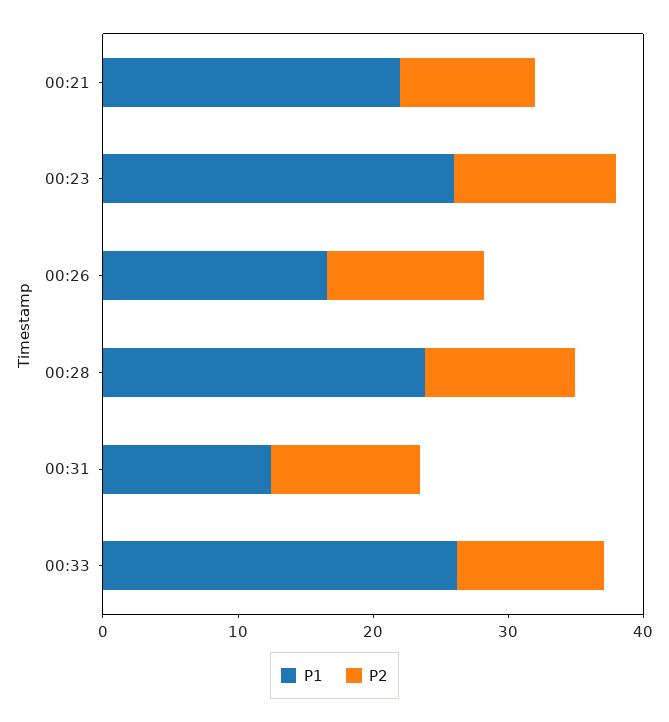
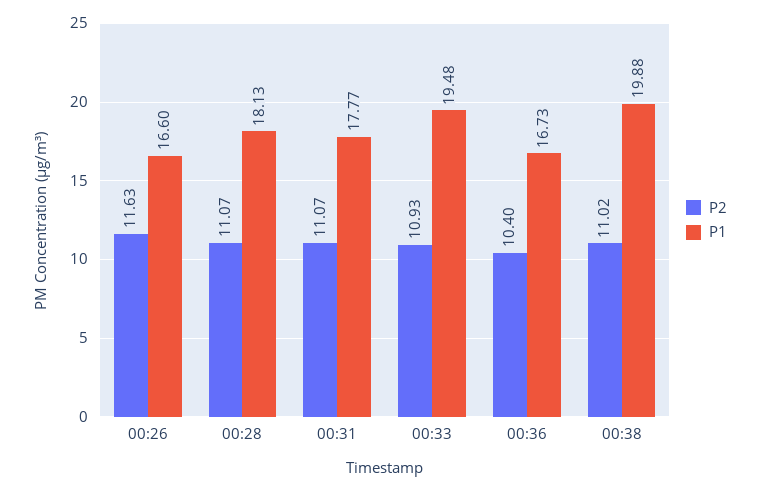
P1, 00:21: 22 -> none
P2, 00:21: 10 -> none
P1, 00:23: 26 -> none
P2, 00:23: 12 -> none
P1, 00:28: 24 -> 18.13
P1, 00:31: 12 -> 17.77
P1, 00:33: 26 -> 19.48
P2, 00:36: none -> 10.4
P1, 00:36: none -> 16.73
P2, 00:38: none -> 11.02
P1, 00:38: none -> 19.88

